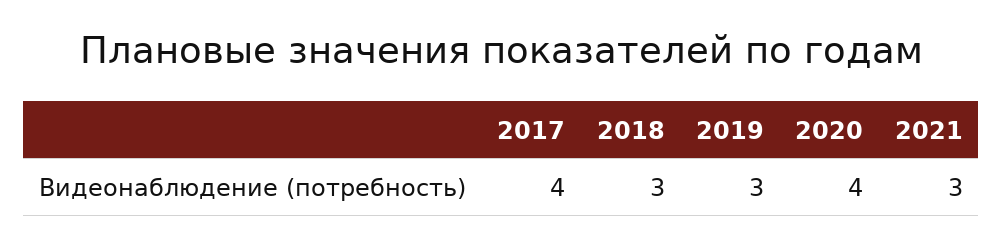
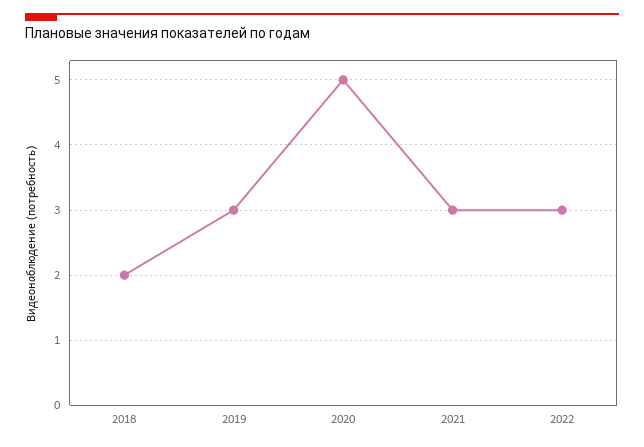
2017: 4 -> none
2018: 3 -> 2
2020: 4 -> 5
2022: none -> 3

